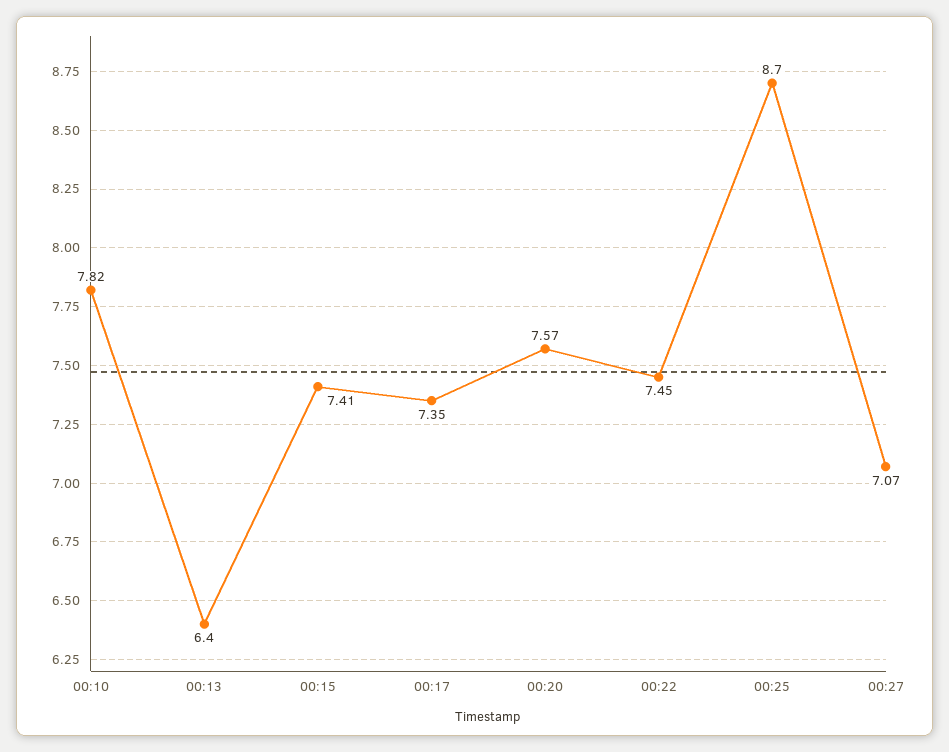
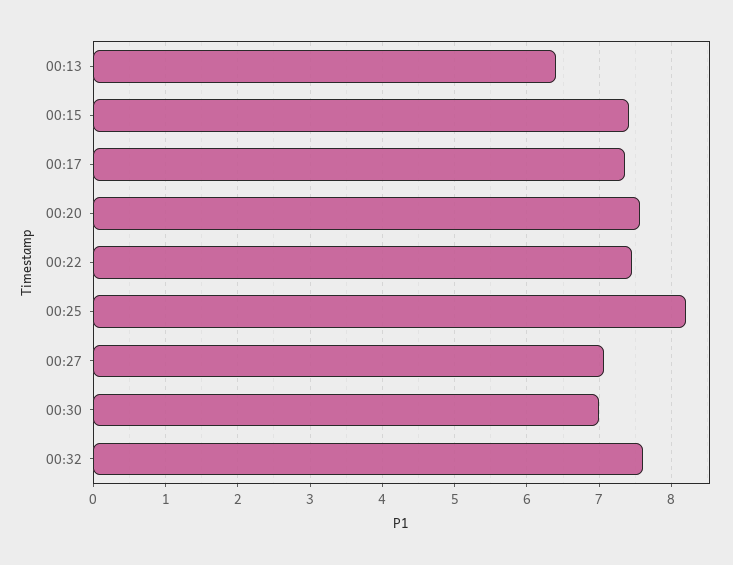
00:10: 7.82 -> none
00:25: 8.7 -> 8.2
00:30: none -> 7
00:32: none -> 7.6

